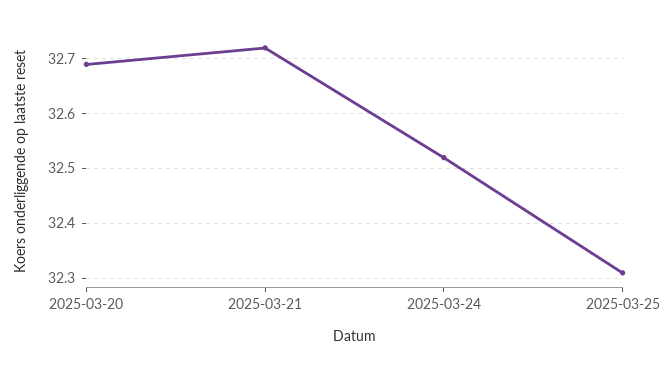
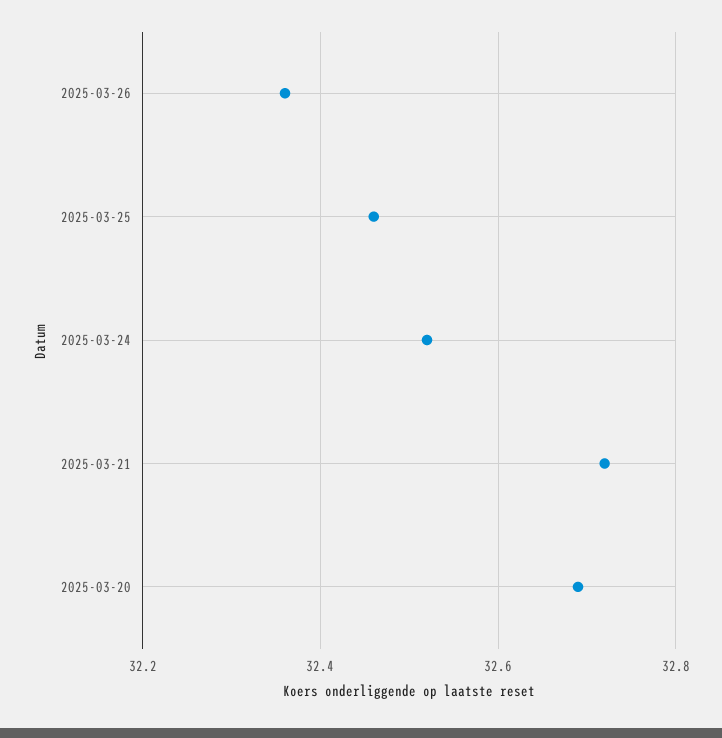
2025-03-25: 32.3 -> 32.45
2025-03-26: none -> 32.35

